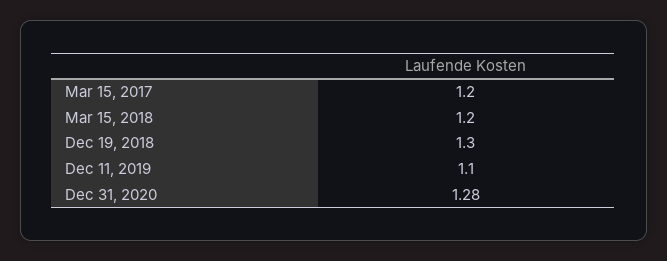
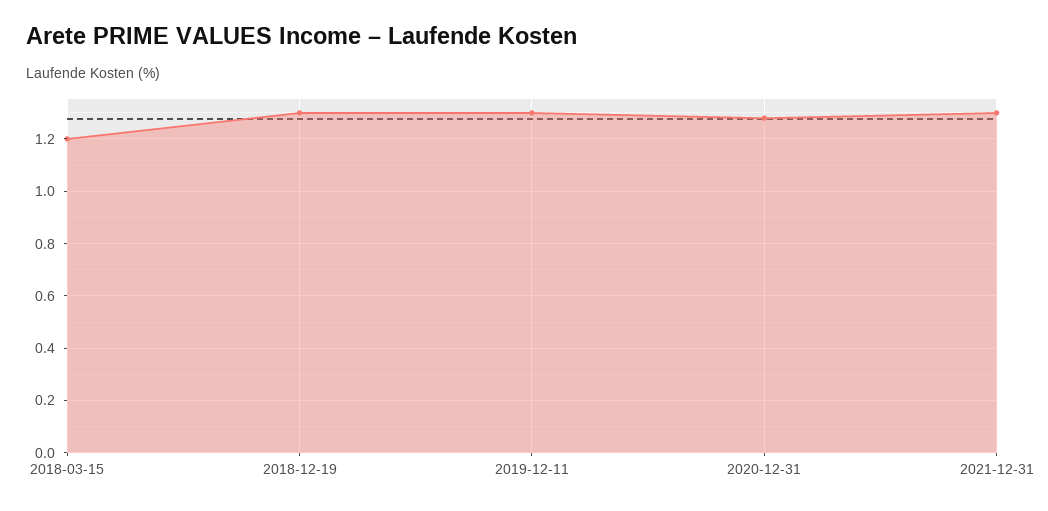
Mar 15, 2017: 1.2 -> none
Dec 11, 2019: 1.1 -> 1.3
2021-12-31: none -> 1.3

